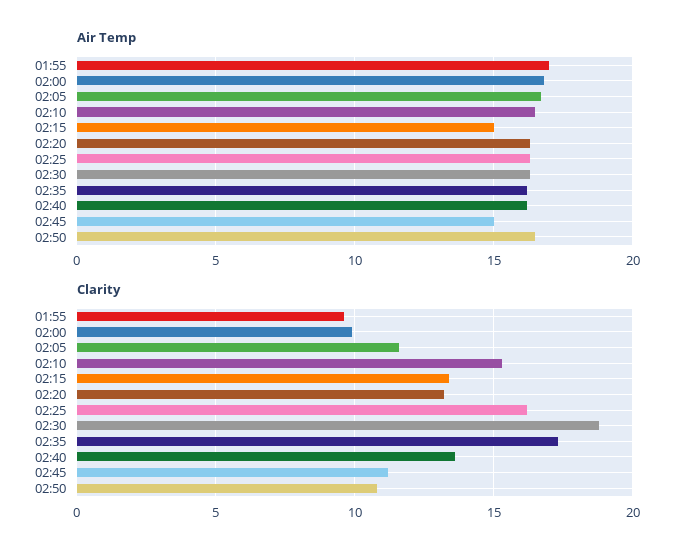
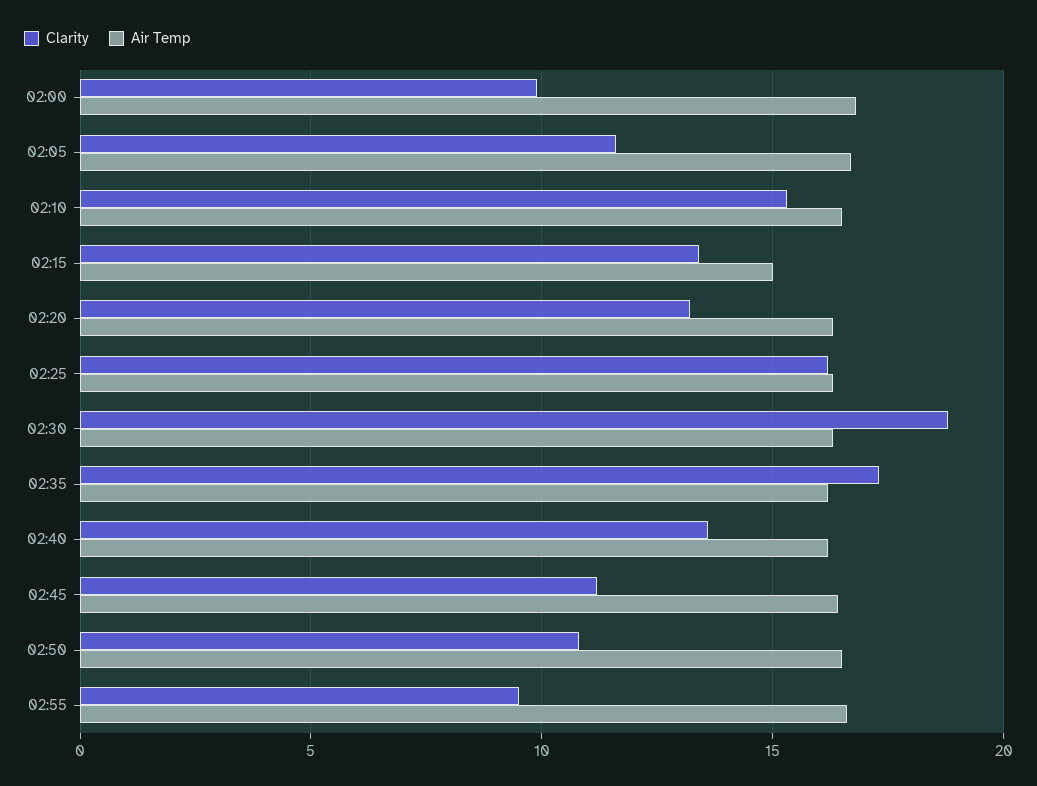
Air Temp, 01:55: 17 -> none
Air Temp, 02:45: 15 -> 16.5
Clarity, 01:55: 9.5 -> none
Clarity, 02:55: none -> 9.5
Air Temp, 02:55: none -> 16.5

